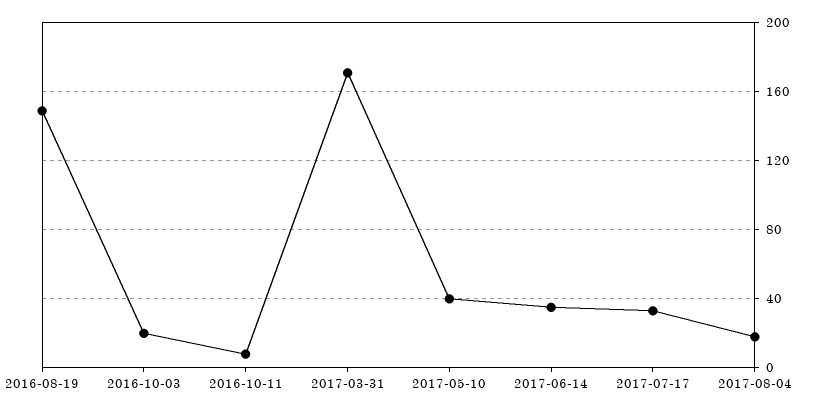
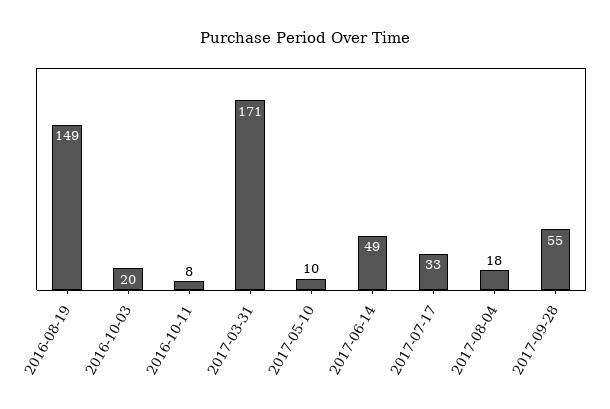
2017-05-10: 40 -> 10
2017-06-14: 35 -> 49
2017-09-28: none -> 55

